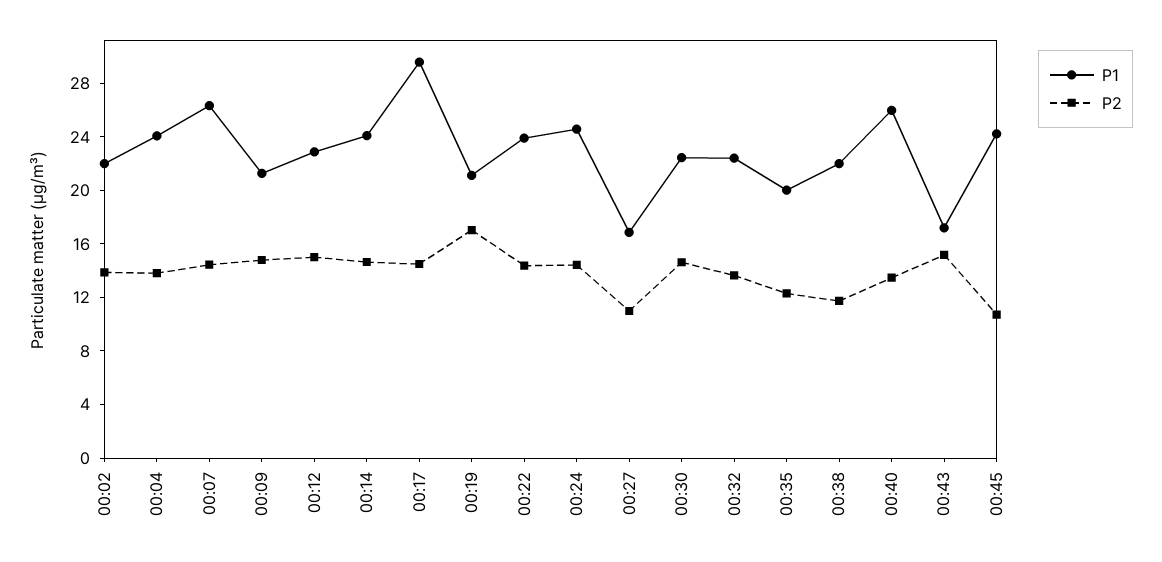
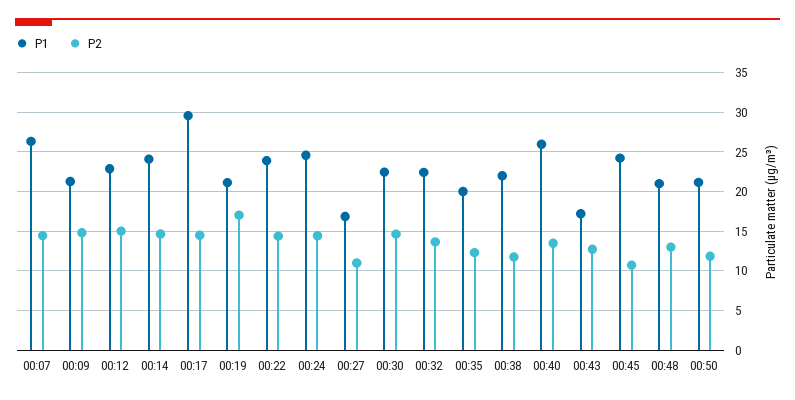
P1, 00:02: 22 -> none
P2, 00:02: 14 -> none
P1, 00:04: 24 -> none
P2, 00:04: 14 -> none
P2, 00:43: 15 -> 13
P1, 00:48: none -> 21
P2, 00:48: none -> 13
P1, 00:50: none -> 21
P2, 00:50: none -> 12

